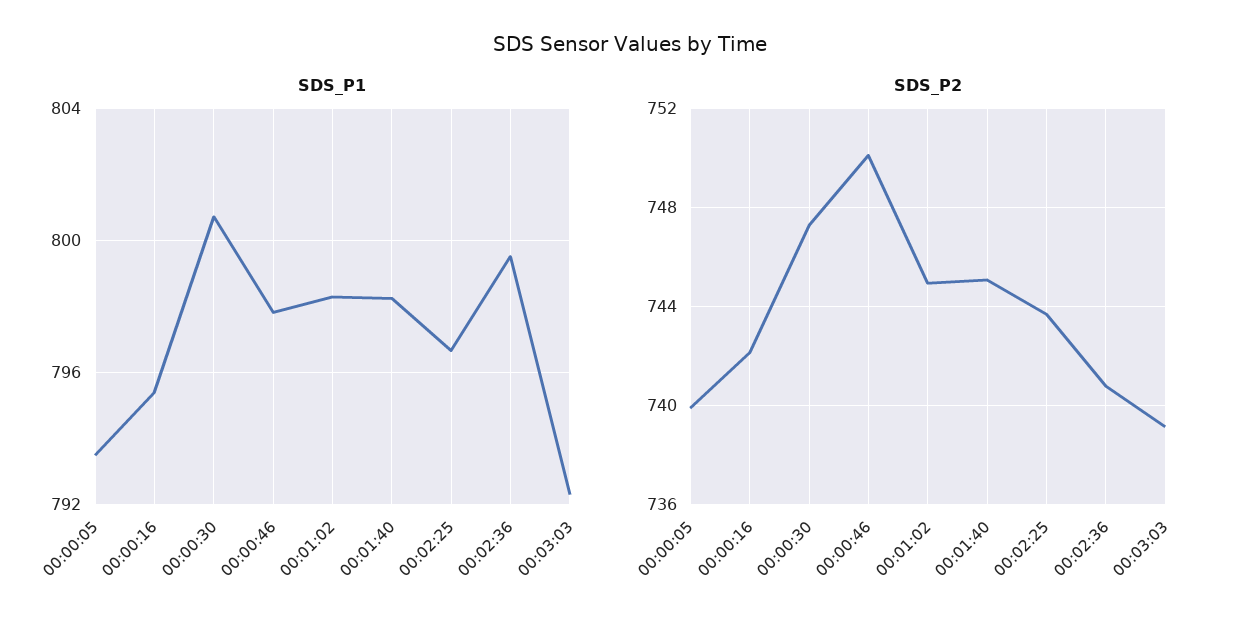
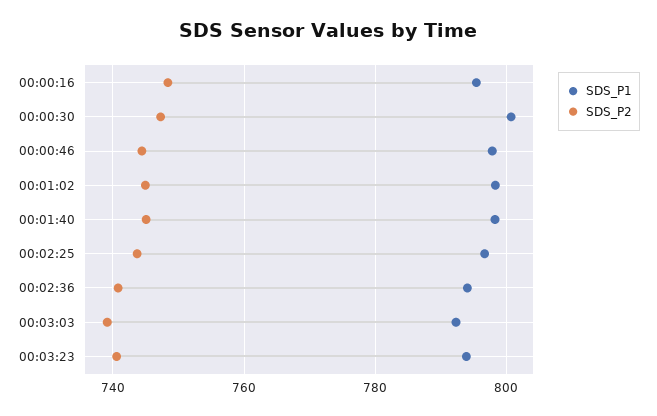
SDS_P1, 00:00:05: 793.5 -> none
SDS_P1, 00:02:36: 799.5 -> 794
SDS_P2, 00:00:05: 740 -> none
SDS_P2, 00:00:16: 742 -> 748
SDS_P2, 00:00:46: 750 -> 744
SDS_P1, 00:03:23: none -> 794
SDS_P2, 00:03:23: none -> 740

